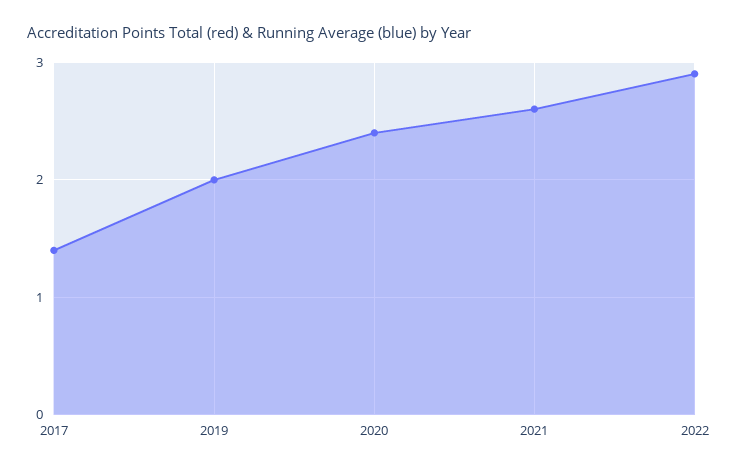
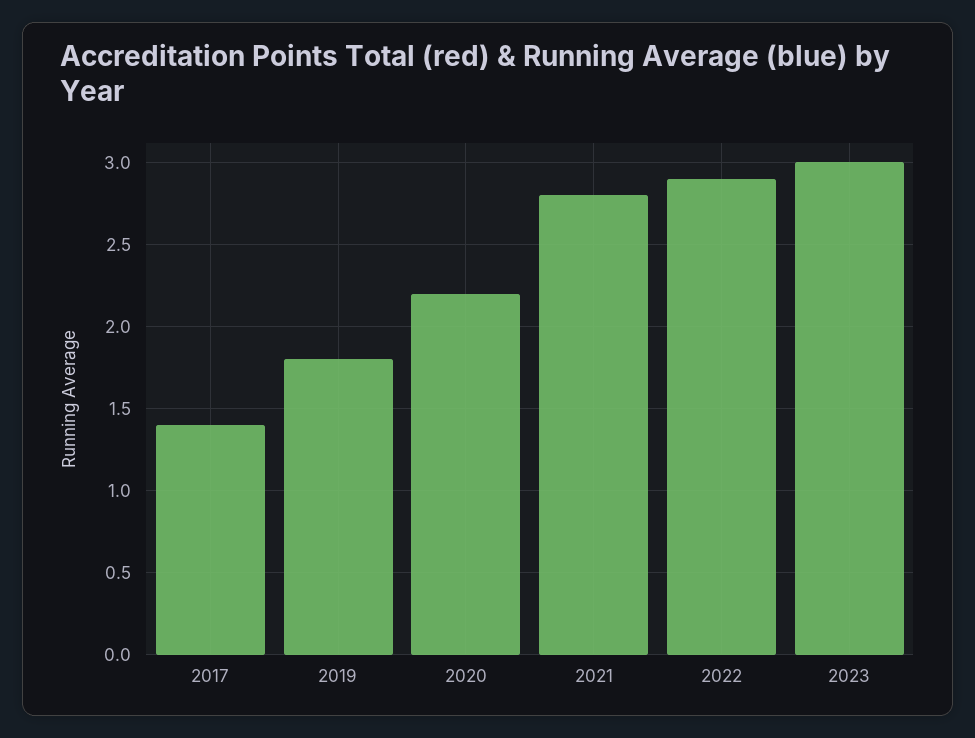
2019: 2 -> 1.8
2020: 2.4 -> 2.2
2021: 2.6 -> 2.8
2023: none -> 3

